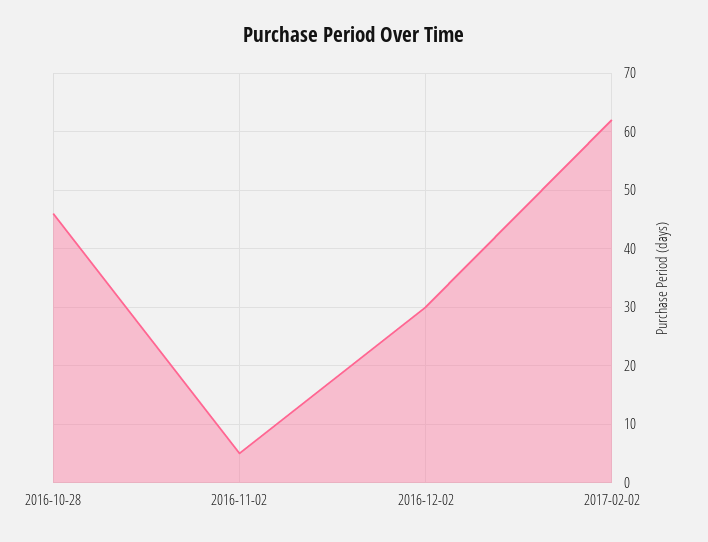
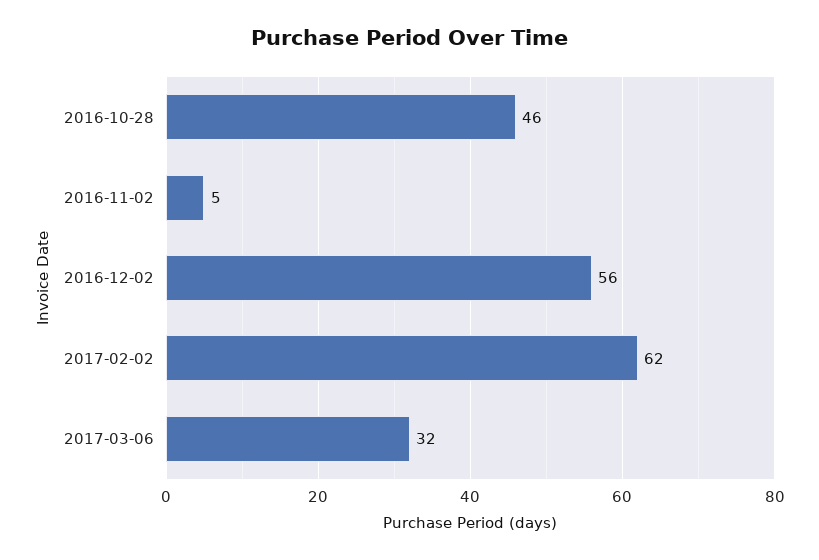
2016-12-02: 30 -> 56
2017-03-06: none -> 32

